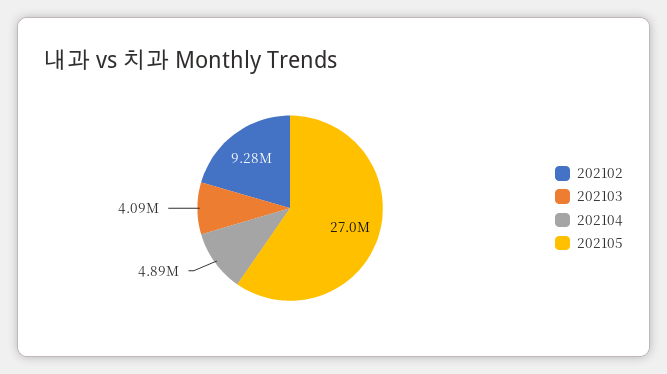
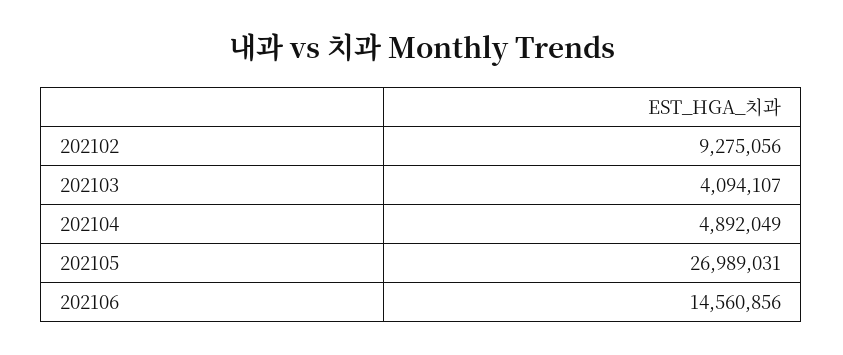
202106: none -> 14560856

